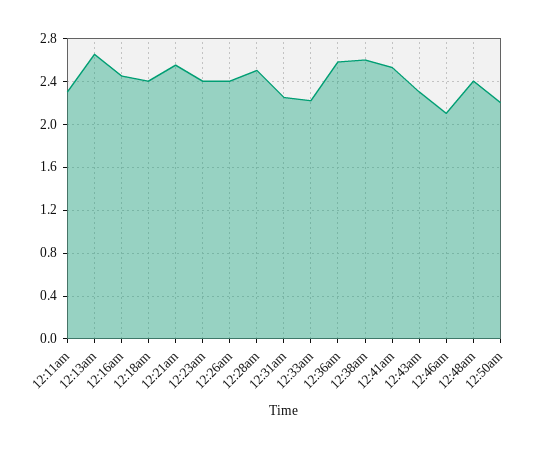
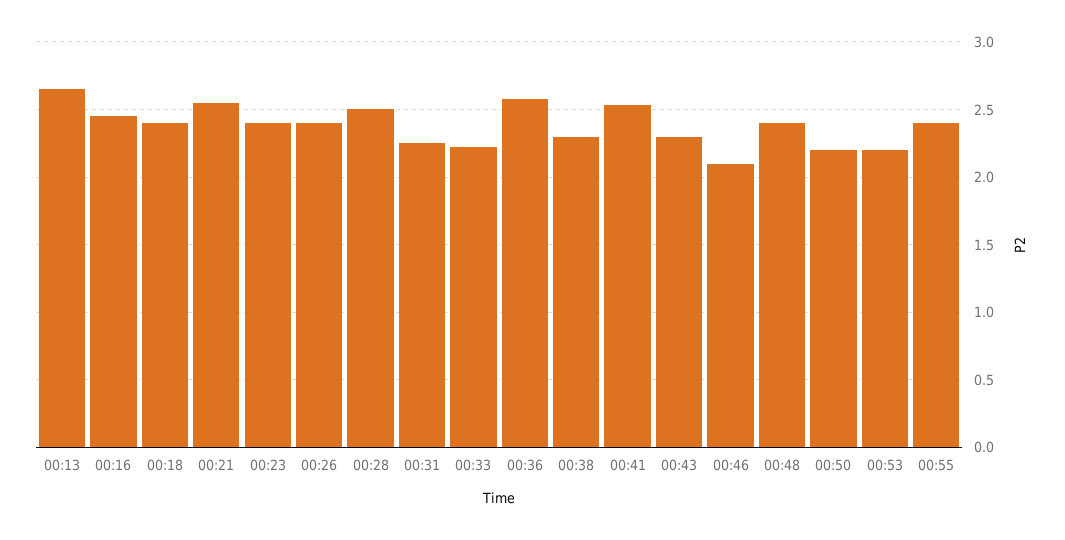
12:11am: 2.3 -> none
12:38am: 2.6 -> 2.3
00:53: none -> 2.2
00:55: none -> 2.4

